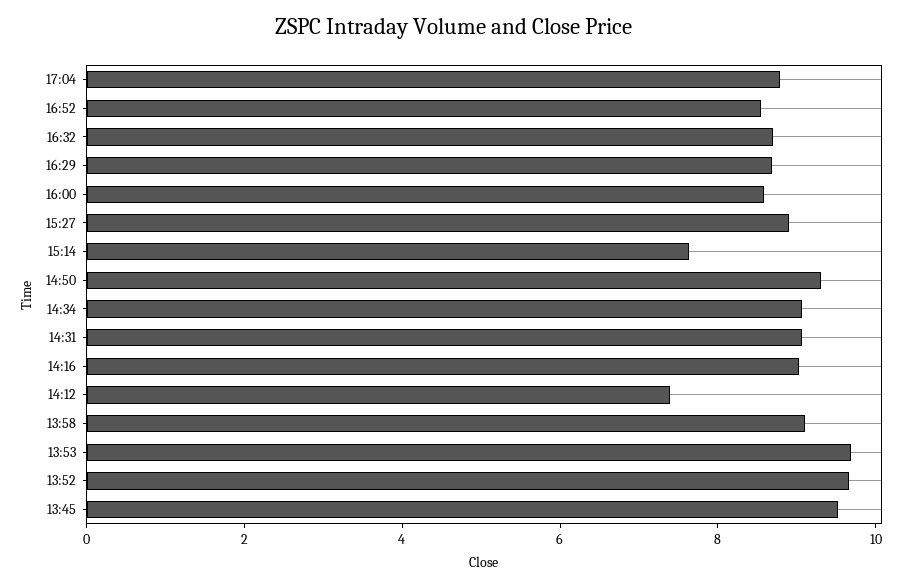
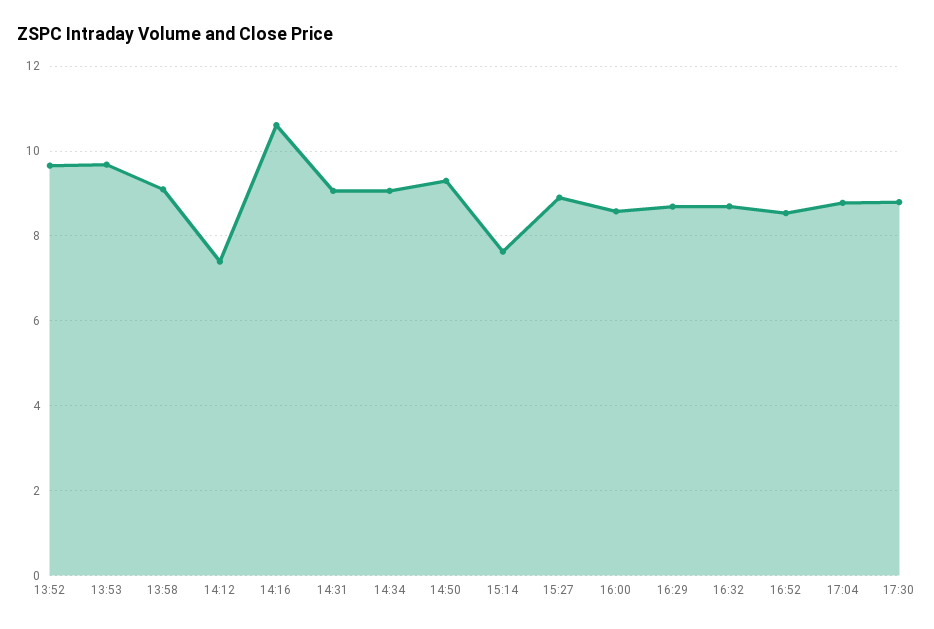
14:16: 9 -> 10.6
13:45: 9.5 -> none
17:30: none -> 8.8

